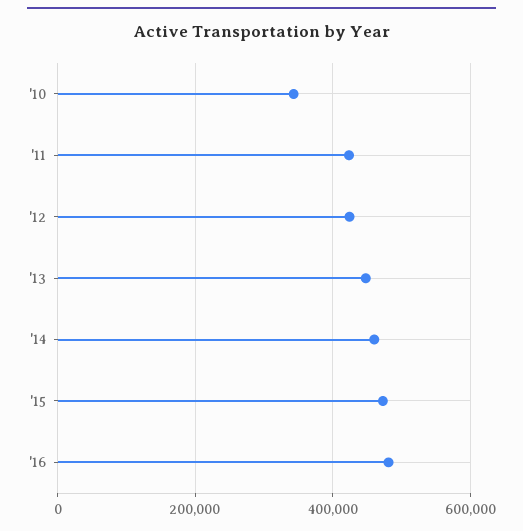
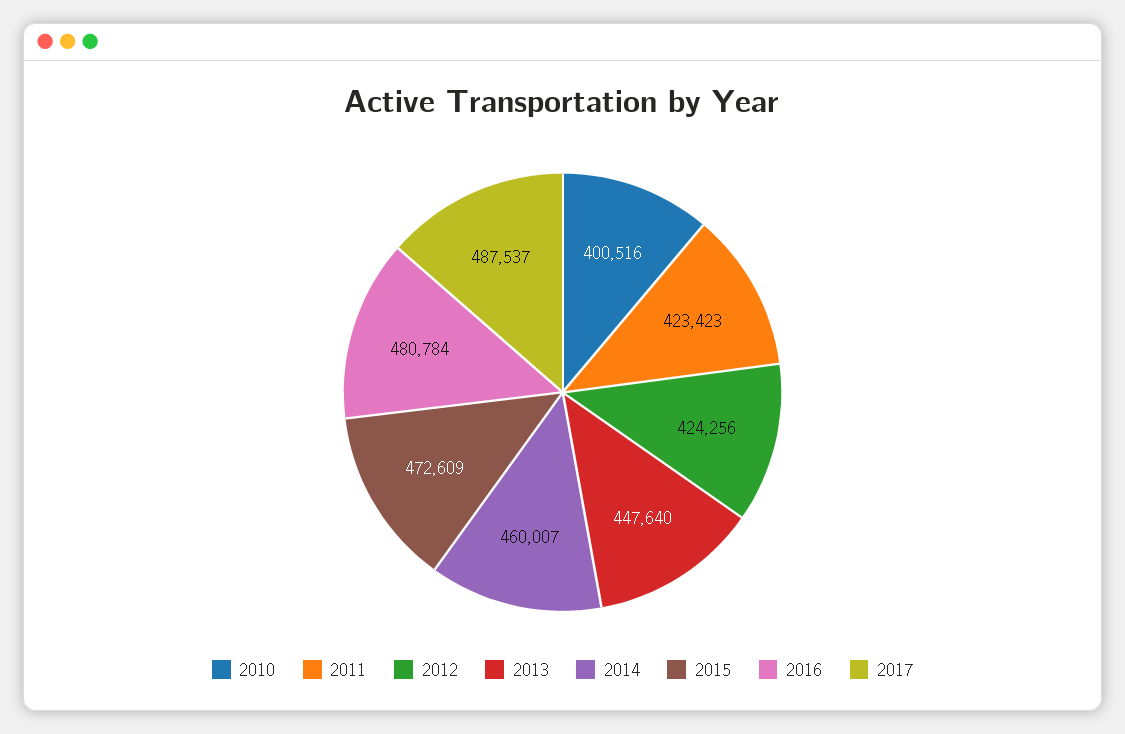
'10: 340000 -> 400516
2017: none -> 487537

